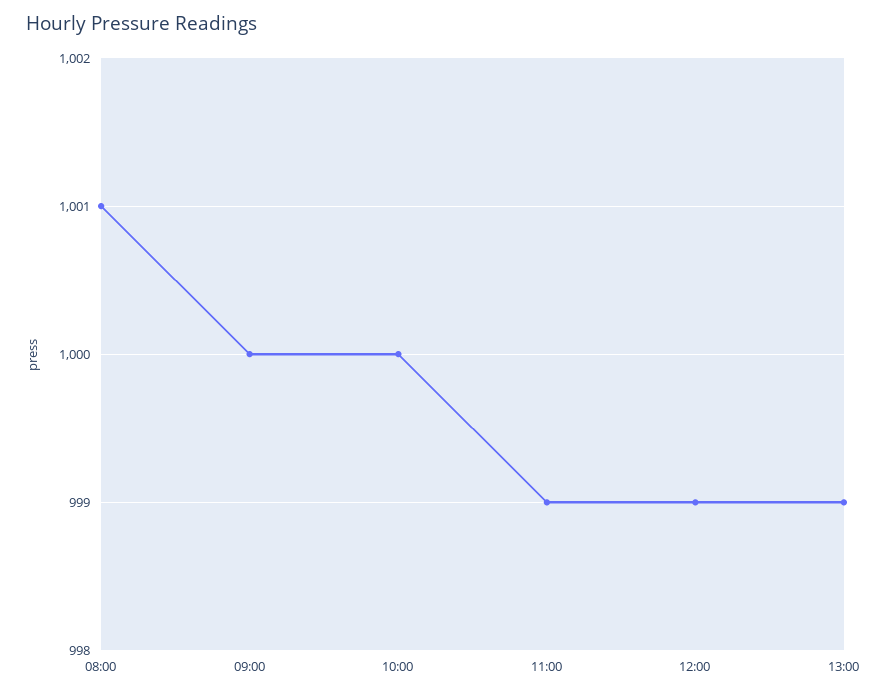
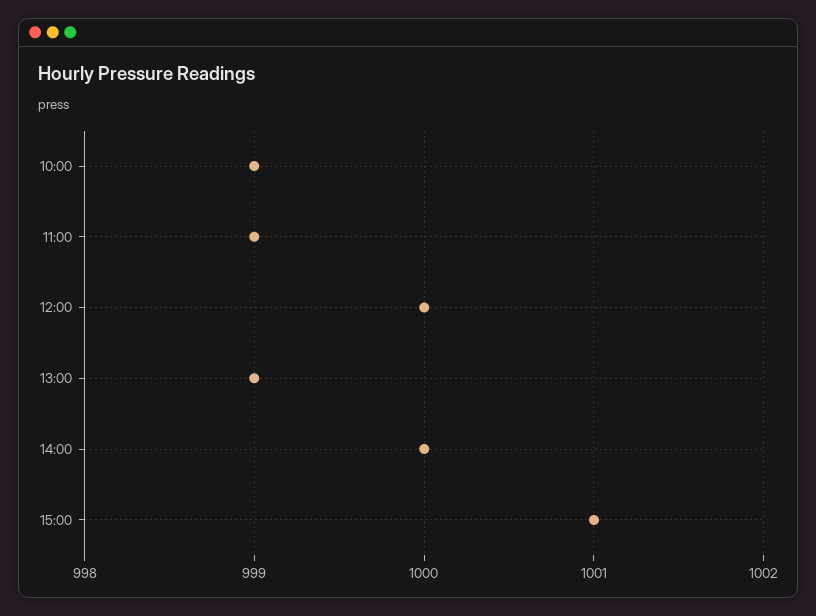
08:00: 1001 -> none
09:00: 1000 -> none
10:00: 1000 -> 999
12:00: 999 -> 1000
14:00: none -> 1000
15:00: none -> 1001

